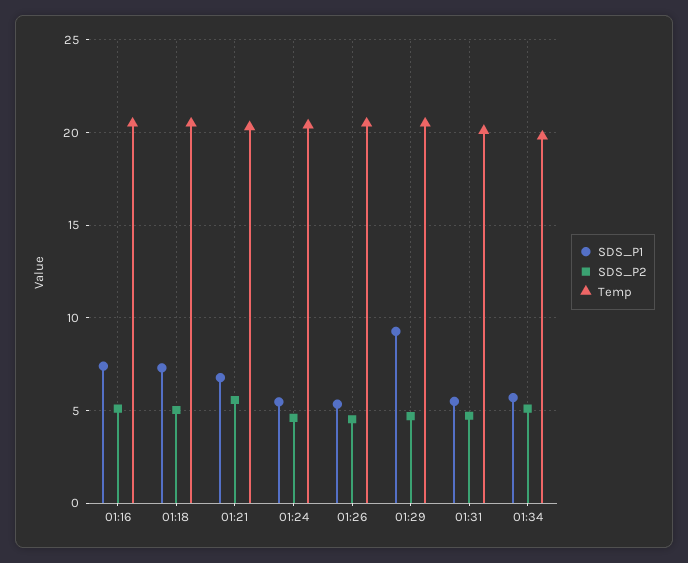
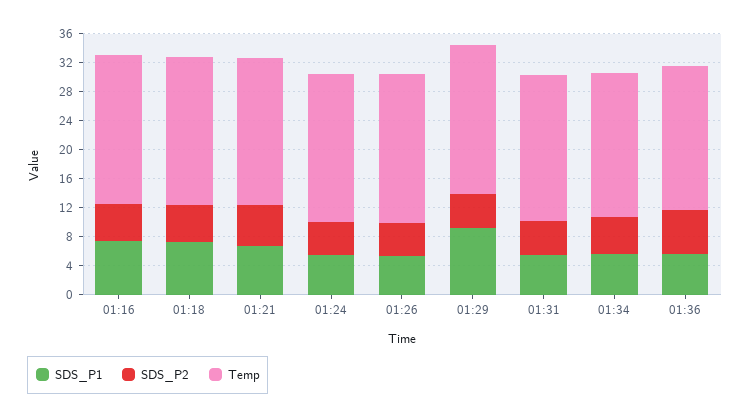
SDS_P1, 01:36: none -> 6
SDS_P2, 01:36: none -> 6
Temp, 01:36: none -> 20

